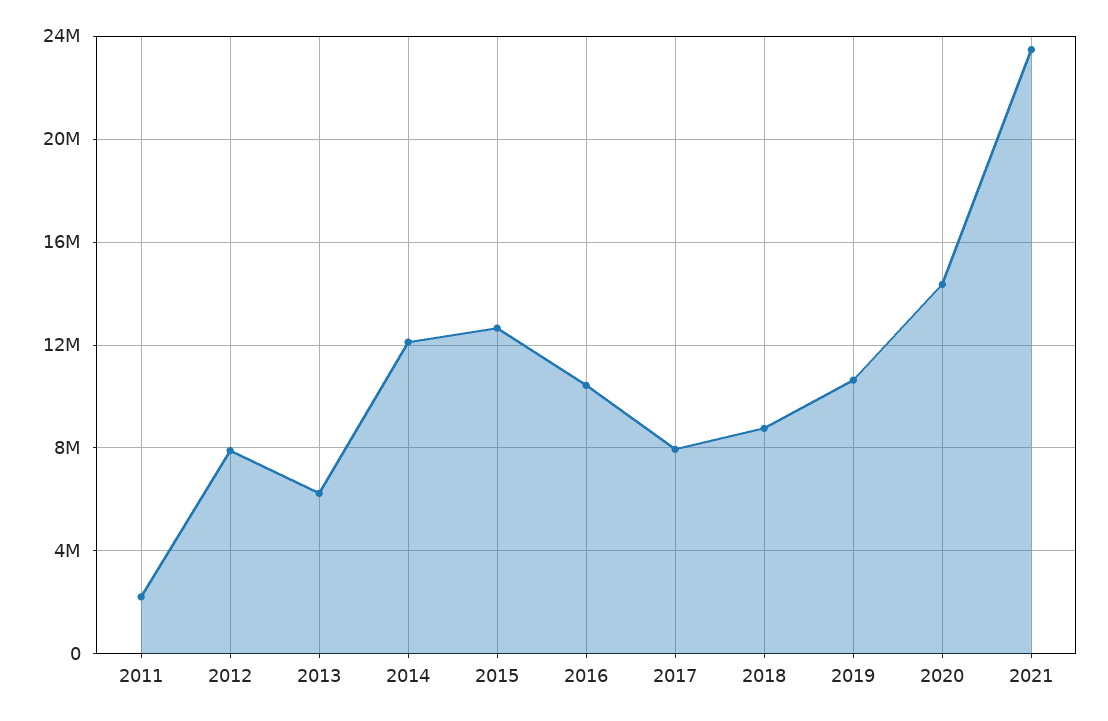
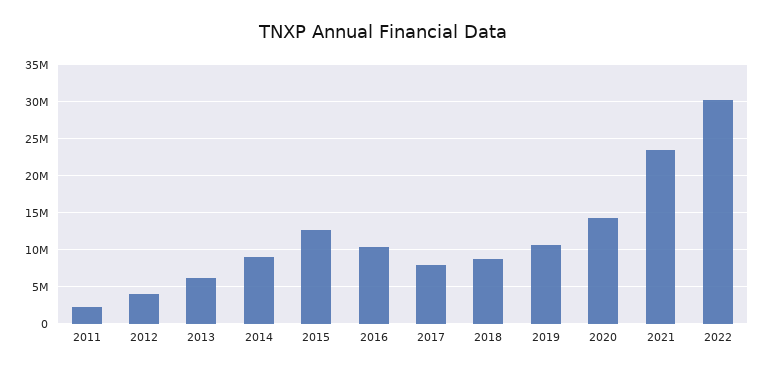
2012: 8000000 -> 4000000
2014: 12000000 -> 9000000
2022: none -> 30000000

